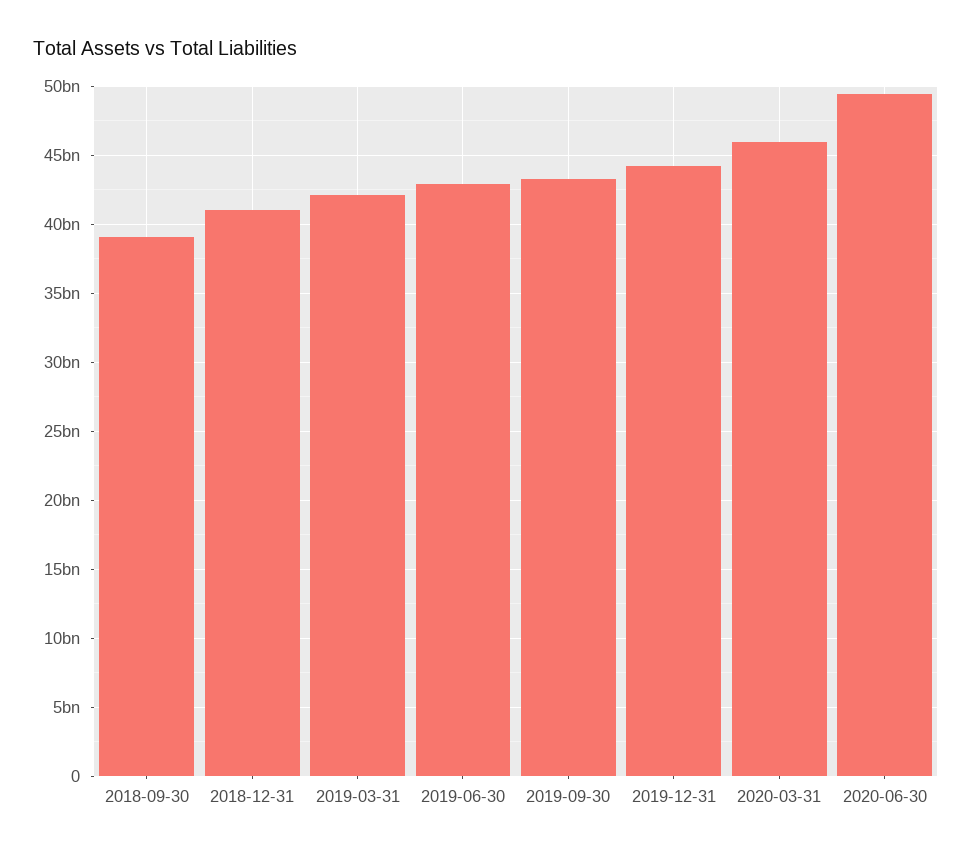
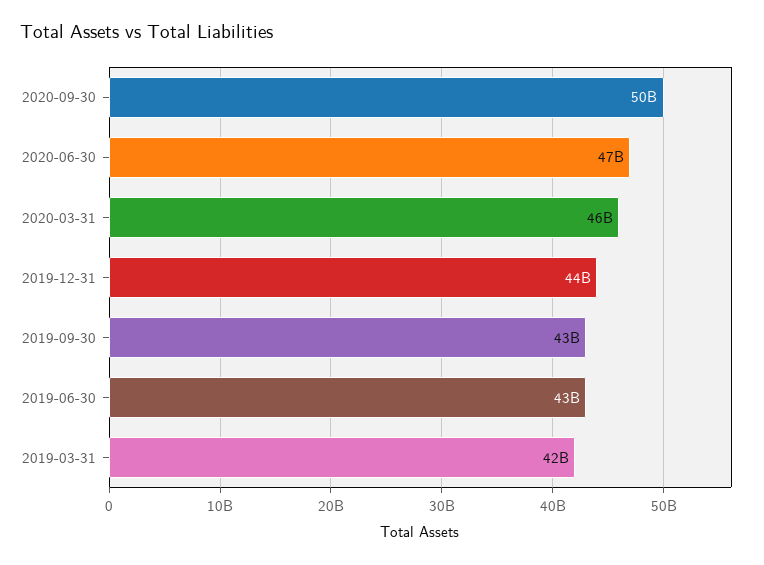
2018-09-30: 39000000000 -> none
2018-12-31: 41000000000 -> none
2020-06-30: 49500000000 -> 47000000000
2020-09-30: none -> 50000000000

